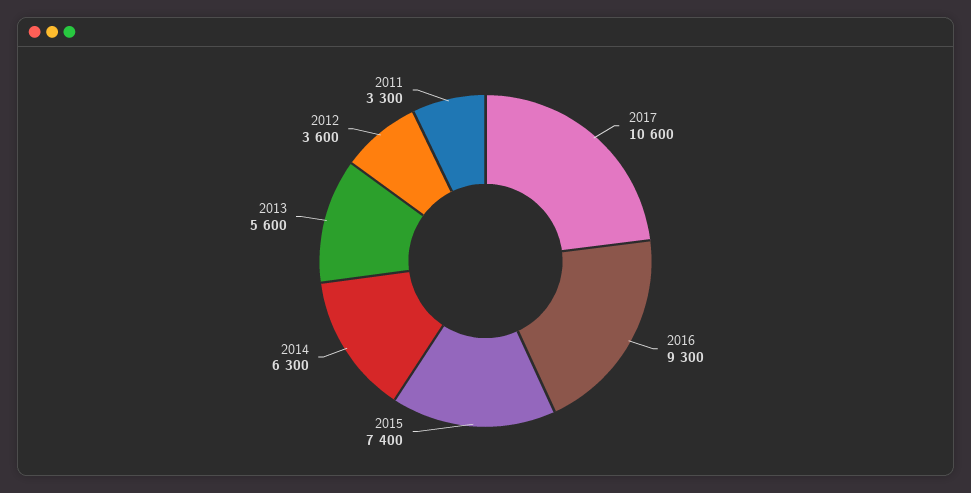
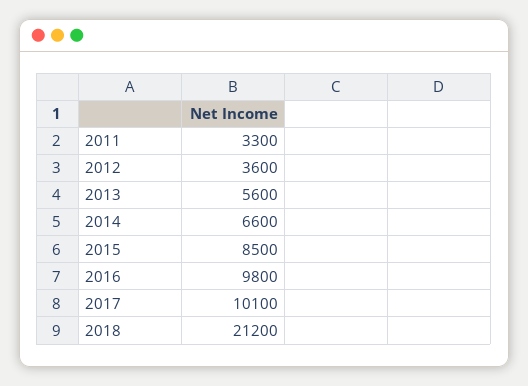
2017: 10600 -> 10100
2016: 9300 -> 9800
2015: 7400 -> 8500
2014: 6300 -> 6600
2018: none -> 21200

